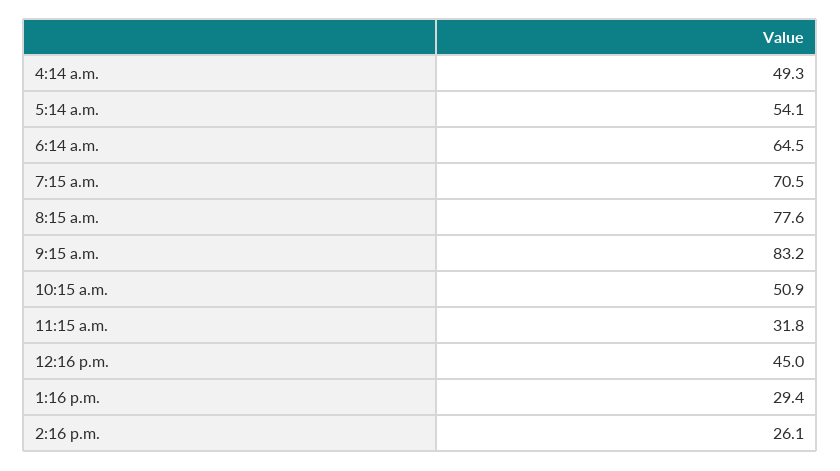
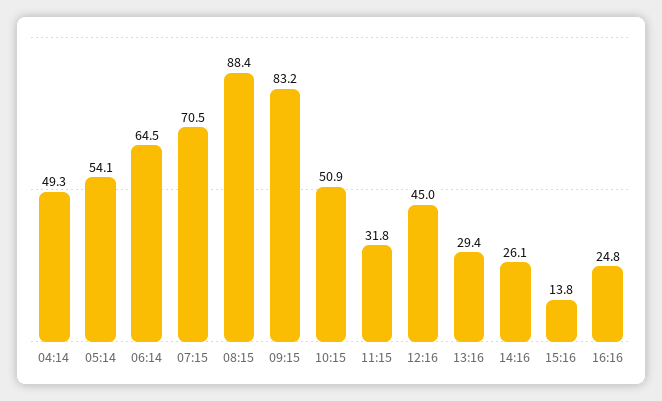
8:15 a.m.: 77.6 -> 88.4
15:16: none -> 13.8
16:16: none -> 24.8

